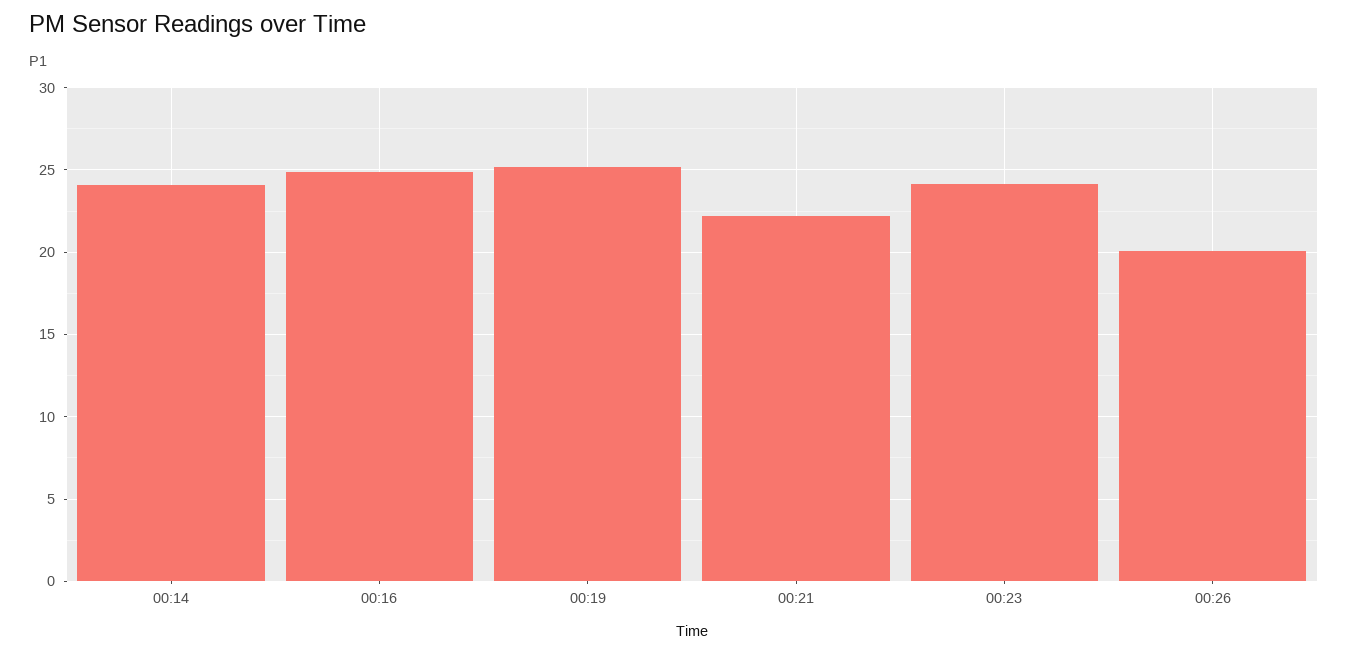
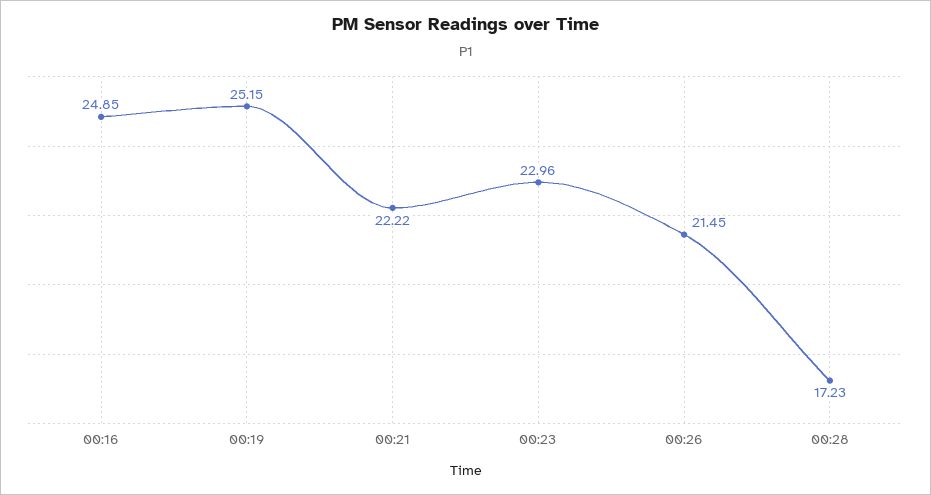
00:14: 24 -> none
00:23: 24 -> 22.96
00:26: 20 -> 21.45
00:28: none -> 17.23

